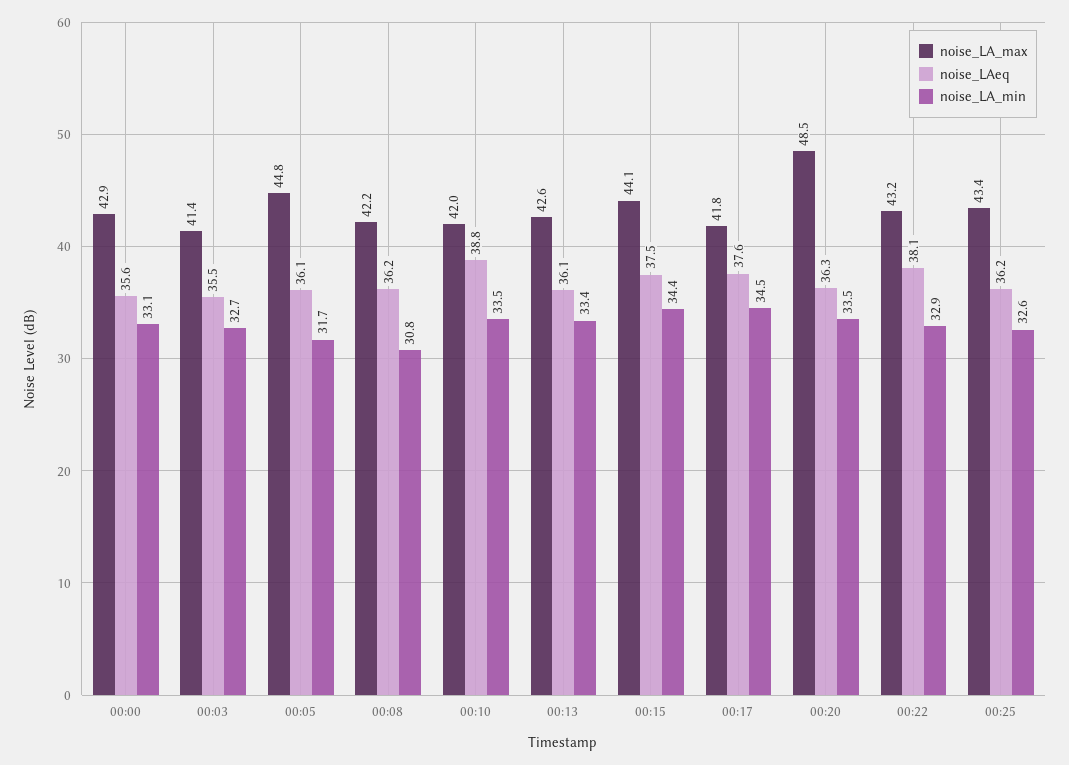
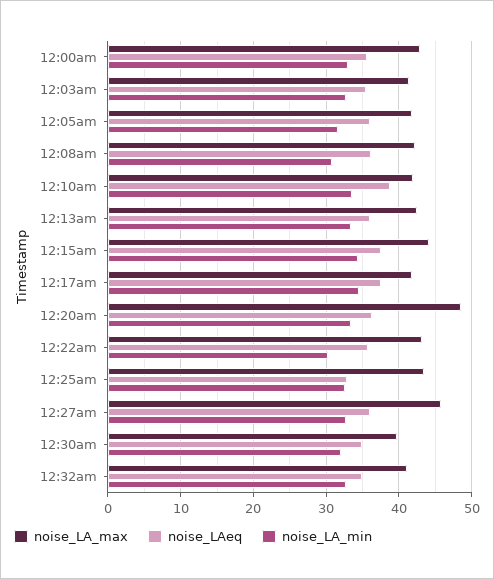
noise_LA_max, 00:05: 44.8 -> 42
noise_LAeq, 00:22: 38.1 -> 36
noise_LA_min, 00:22: 32.9 -> 30
noise_LAeq, 00:25: 36.2 -> 33
noise_LA_max, 12:27am: none -> 46
noise_LAeq, 12:27am: none -> 36
noise_LA_min, 12:27am: none -> 33
noise_LA_max, 12:30am: none -> 40
noise_LAeq, 12:30am: none -> 35
noise_LA_min, 12:30am: none -> 32
noise_LA_max, 12:32am: none -> 41
noise_LAeq, 12:32am: none -> 35
noise_LA_min, 12:32am: none -> 33

